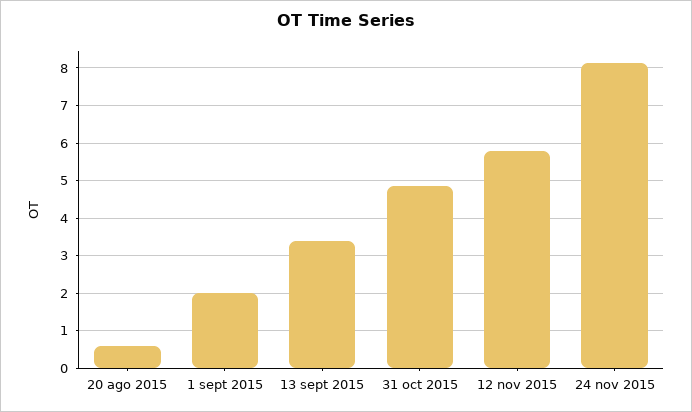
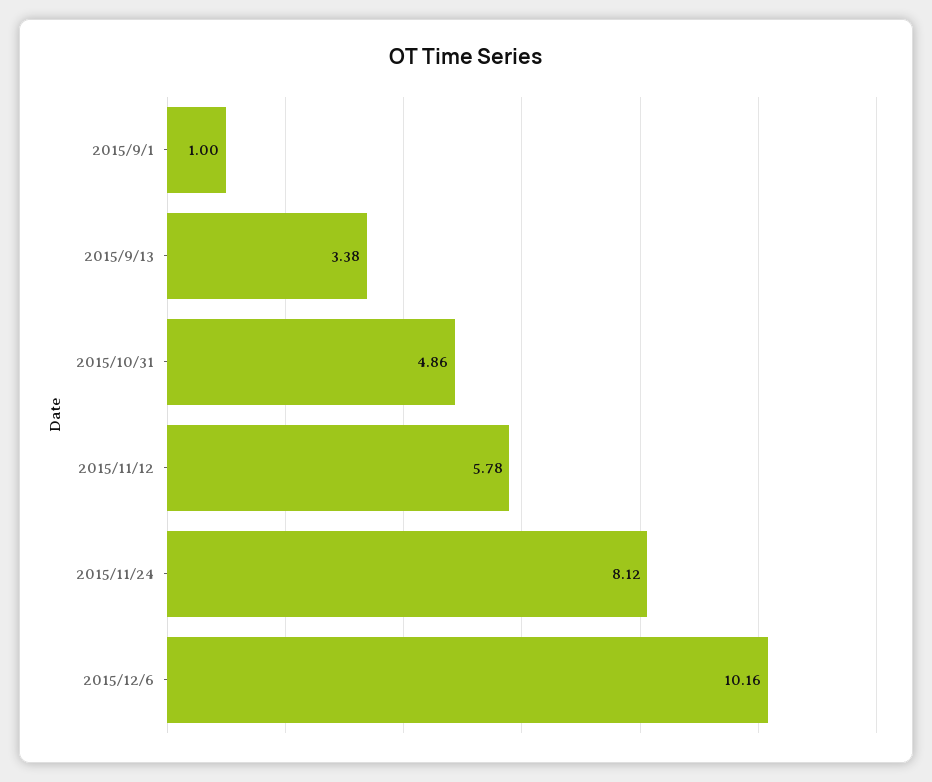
20 ago 2015: 0.6 -> none
1 sept 2015: 2 -> 1
2015/12/6: none -> 10.16

